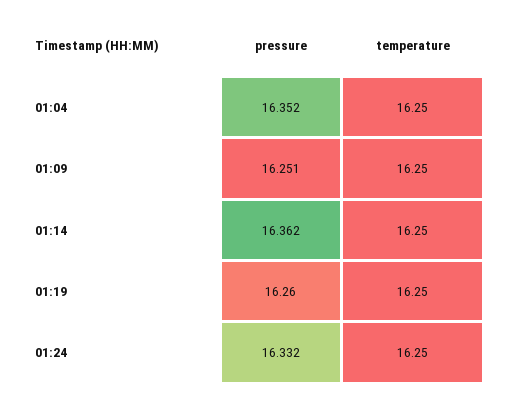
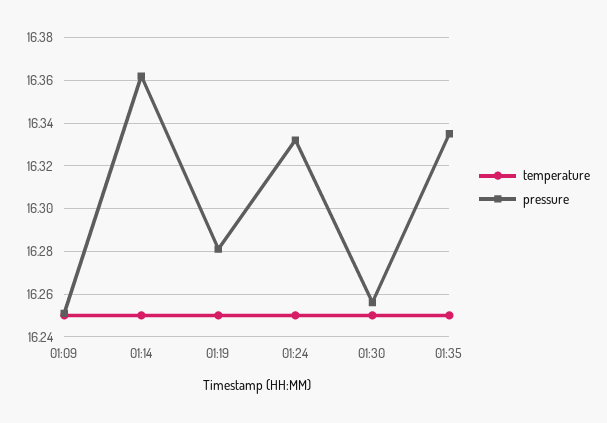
pressure, 01:04: 16.352 -> none
temperature, 01:04: 16.25 -> none
pressure, 01:19: 16.26 -> 16.28
temperature, 01:30: none -> 16.25
pressure, 01:30: none -> 16.255
temperature, 01:35: none -> 16.25
pressure, 01:35: none -> 16.335

